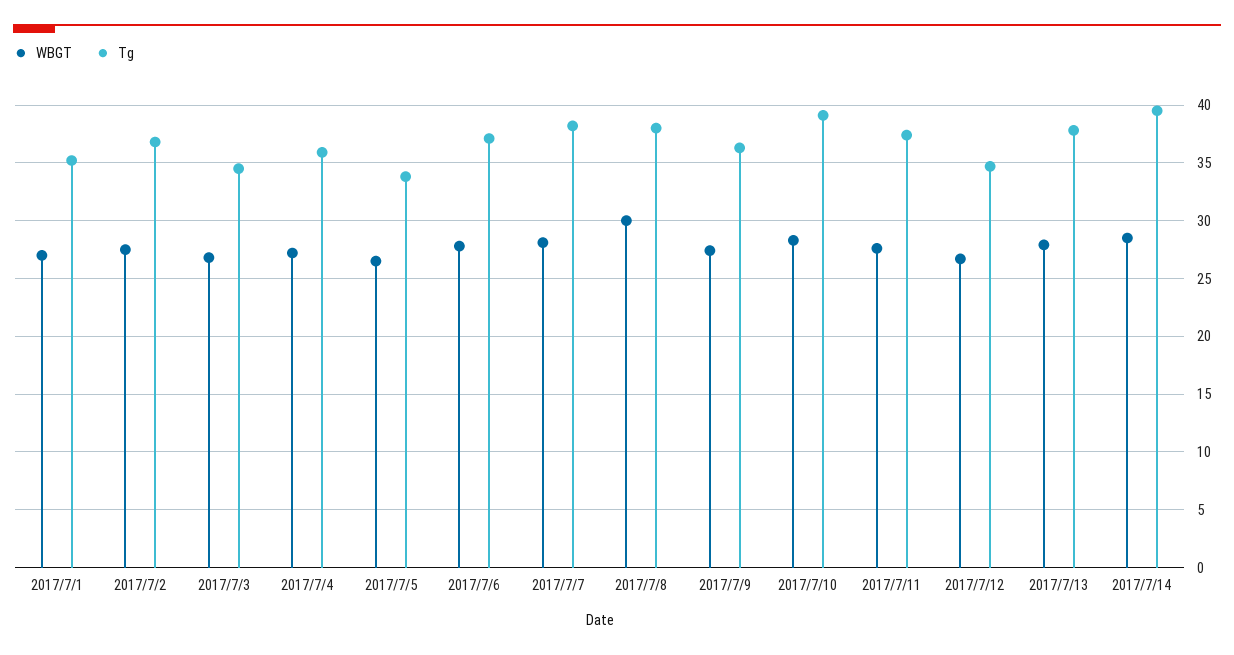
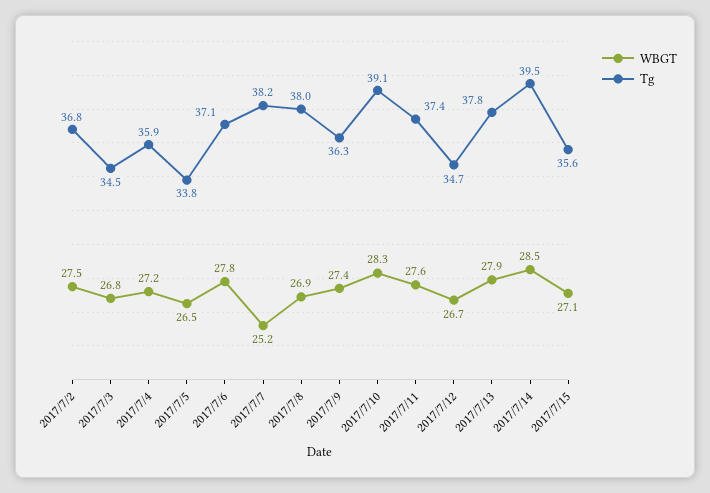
WBGT, 2017/7/1: 27 -> none
Tg, 2017/7/1: 35 -> none
WBGT, 2017/7/7: 28 -> 25.2
WBGT, 2017/7/8: 30 -> 26.9
WBGT, 2017/7/15: none -> 27.1
Tg, 2017/7/15: none -> 35.6

